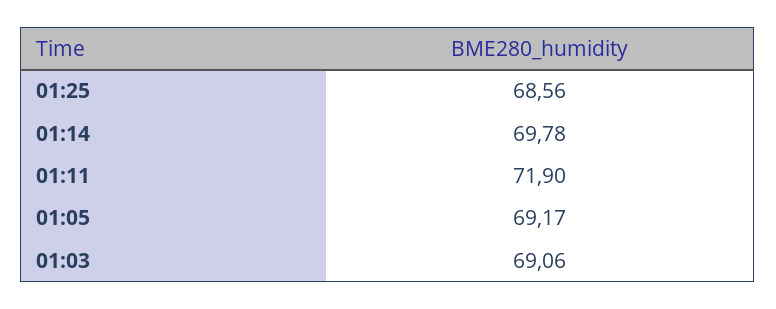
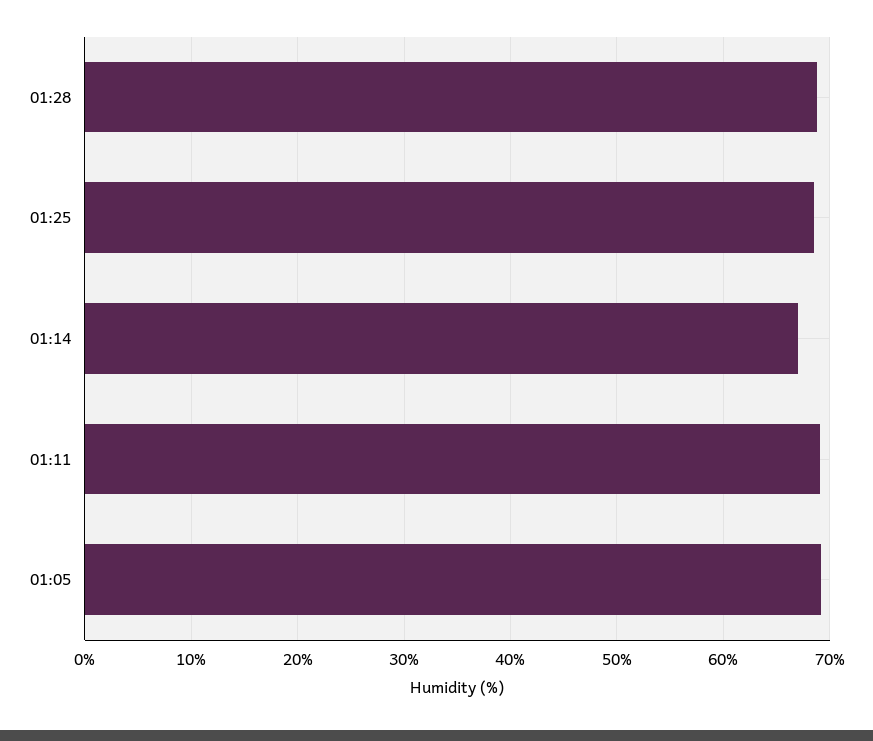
01:14: 69.78 -> 67
01:11: 71.9 -> 69
01:03: 69.06 -> none
01:28: none -> 69

